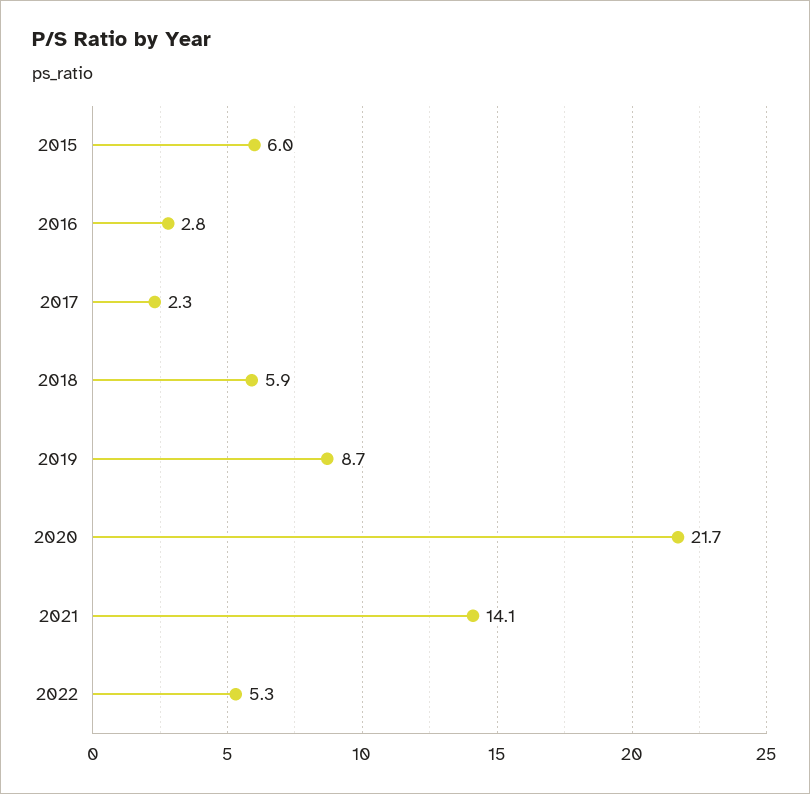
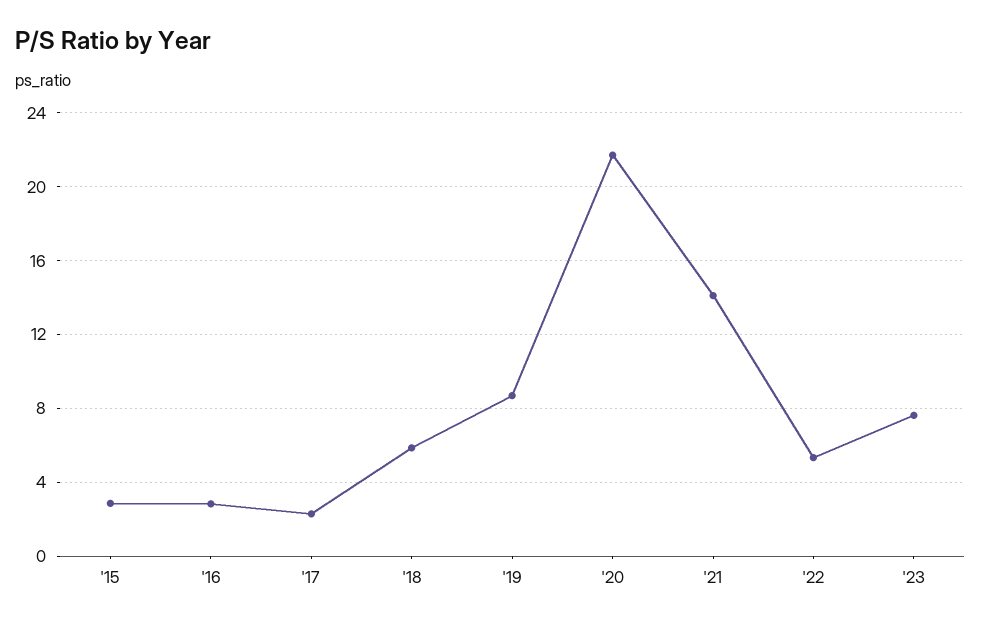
2015: 6 -> 3
'23: none -> 7.5

